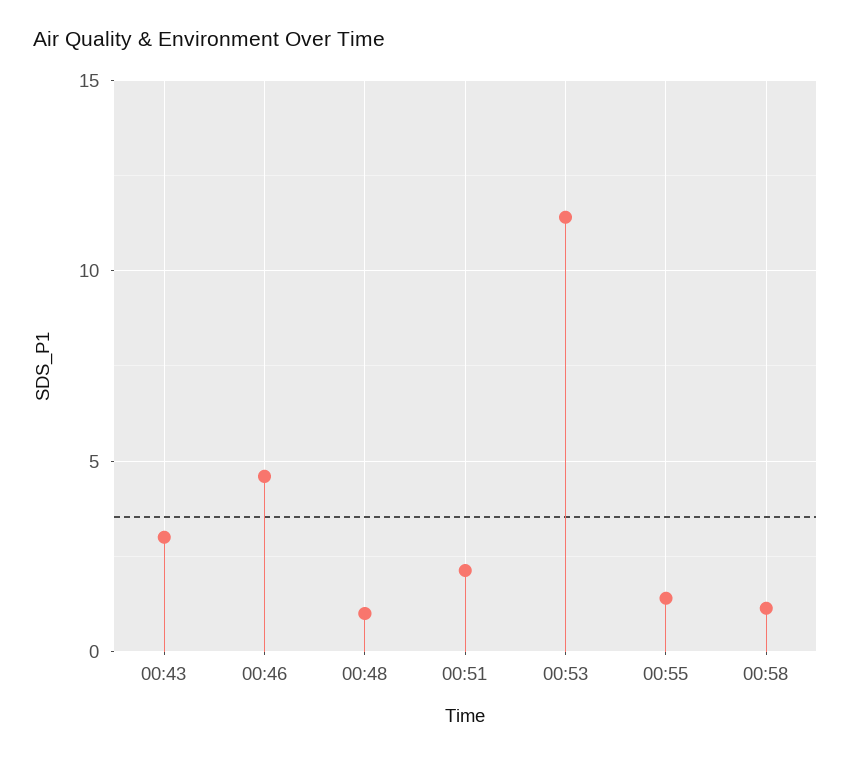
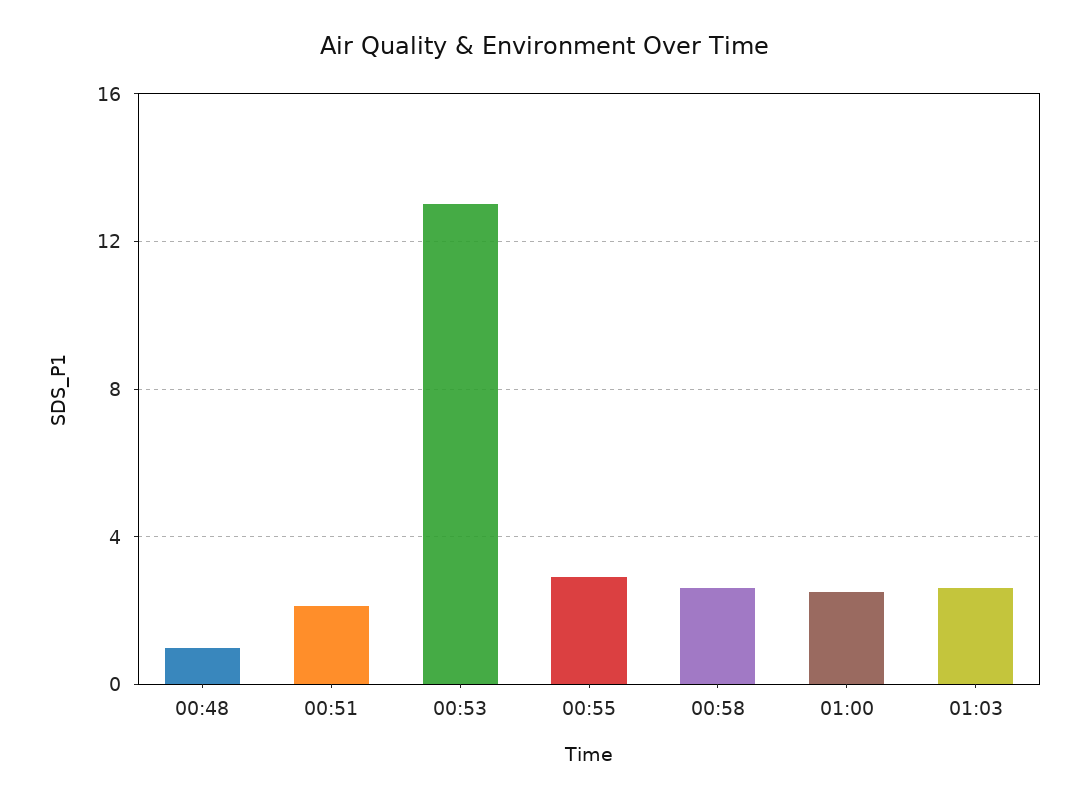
00:43: 3 -> none
00:46: 4.5 -> none
00:53: 11.5 -> 13
00:55: 1.5 -> 3
00:58: 1 -> 2.5
01:00: none -> 2.5
01:03: none -> 2.5

